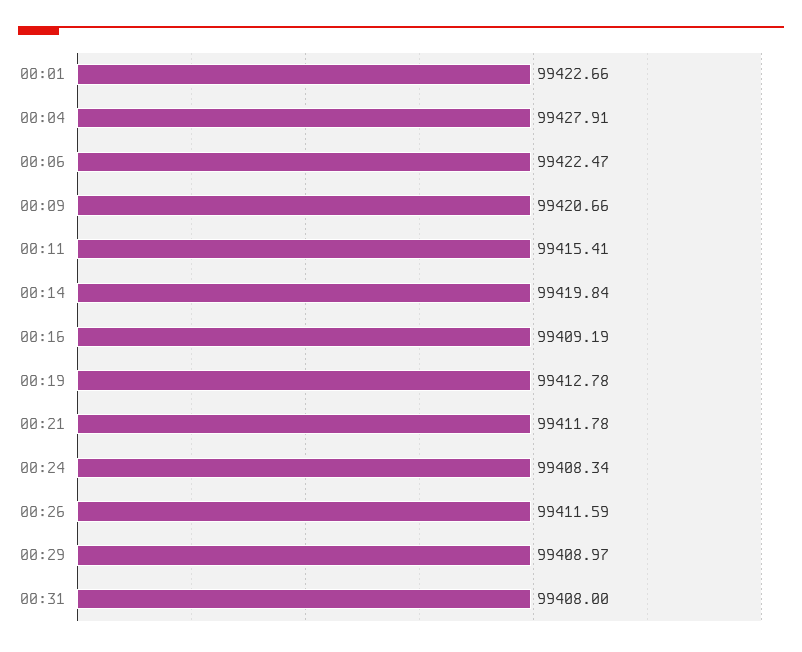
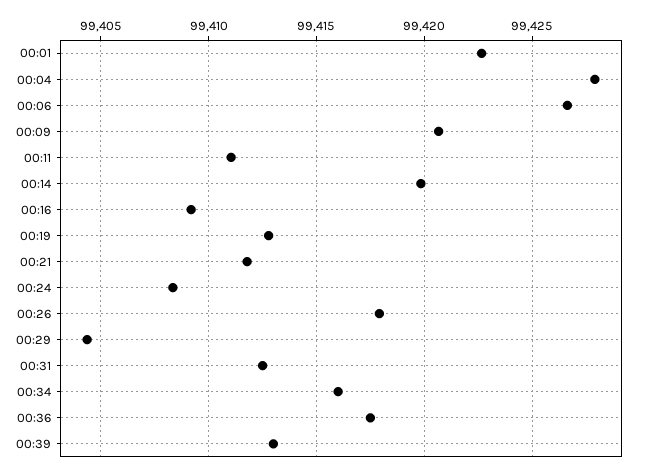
00:06: 99422.47 -> 99426.5
00:11: 99415.41 -> 99411
00:26: 99411.59 -> 99418
00:29: 99408.97 -> 99404.5
00:31: 99408 -> 99412.5
00:34: none -> 99416
00:36: none -> 99417.5
00:39: none -> 99413

